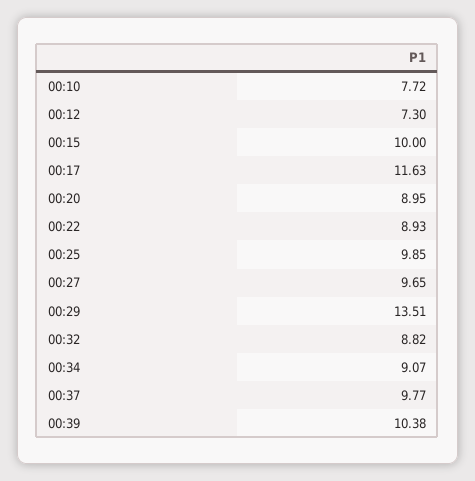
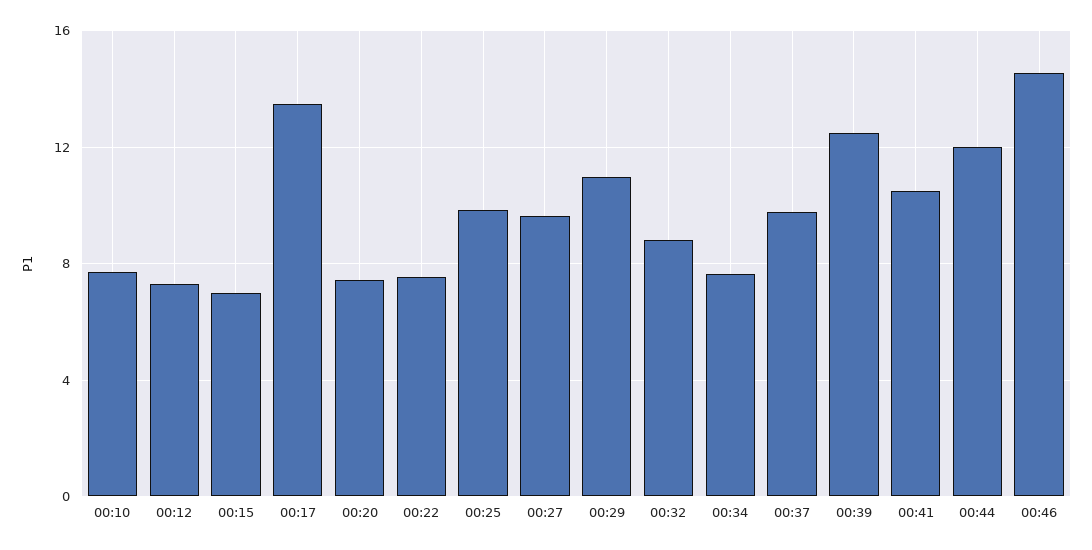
00:15: 10 -> 7
00:17: 11.63 -> 13.5
00:20: 8.95 -> 7.5
00:22: 8.93 -> 7.5
00:29: 13.51 -> 11
00:34: 9.07 -> 7.5
00:39: 10.38 -> 12.5
00:41: none -> 10.5
00:44: none -> 12
00:46: none -> 14.5

